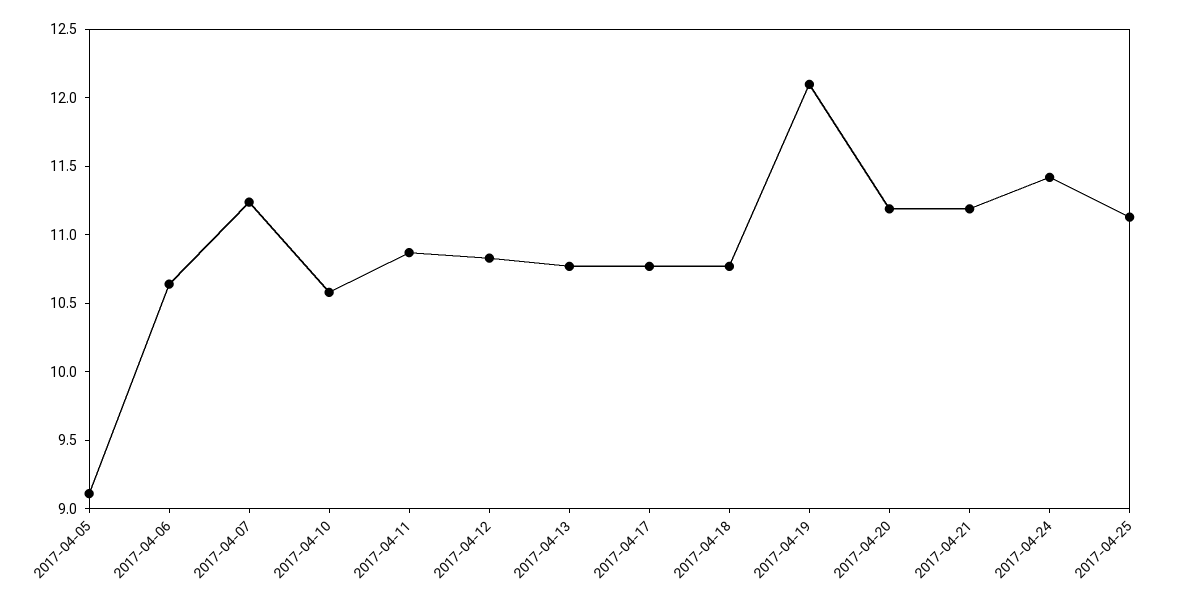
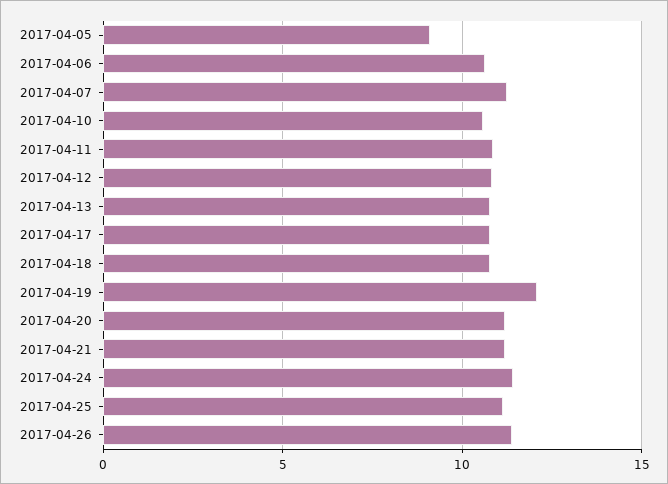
2017-04-26: none -> 11.5

